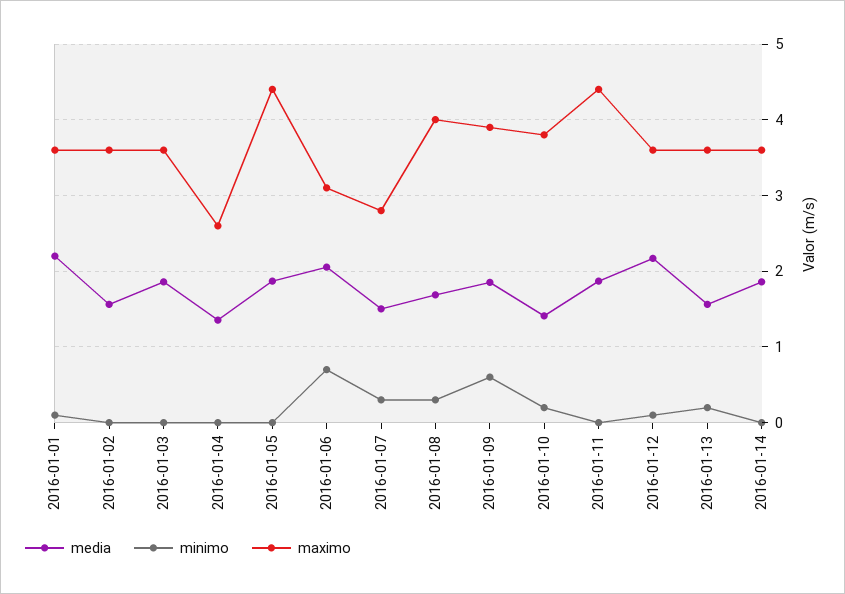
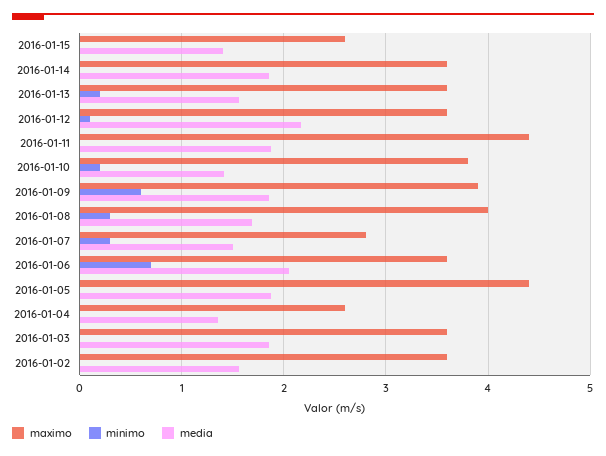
media, 2016-01-01: 2.2 -> none
minimo, 2016-01-01: 0.1 -> none
maximo, 2016-01-01: 3.6 -> none
maximo, 2016-01-06: 3.1 -> 3.6
maximo, 2016-01-15: none -> 2.6
minimo, 2016-01-15: none -> 0
media, 2016-01-15: none -> 1.4

